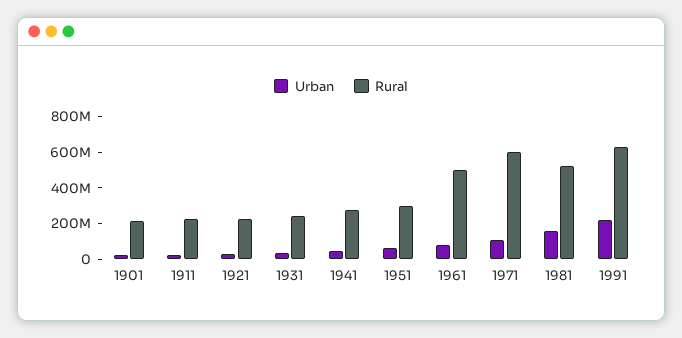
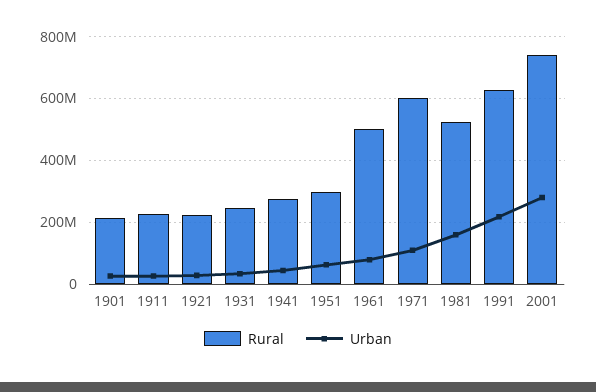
Rural, 2001: none -> 740000000
Urban, 2001: none -> 280000000

